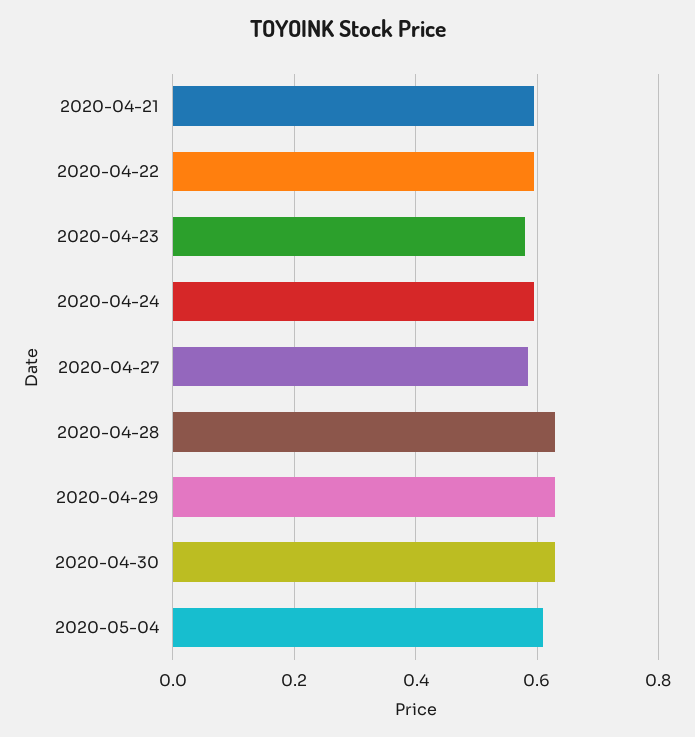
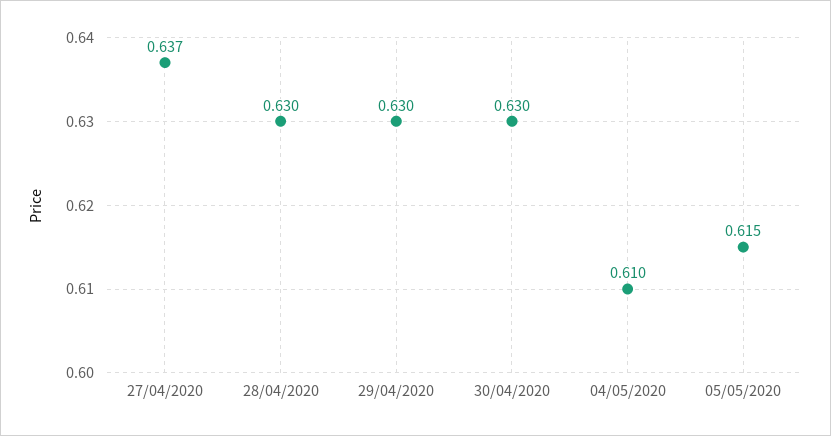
2020-04-21: 0.6 -> none
2020-04-22: 0.6 -> none
2020-04-23: 0.58 -> none
2020-04-24: 0.6 -> none
2020-04-27: 0.58 -> 0.637
05/05/2020: none -> 0.615

